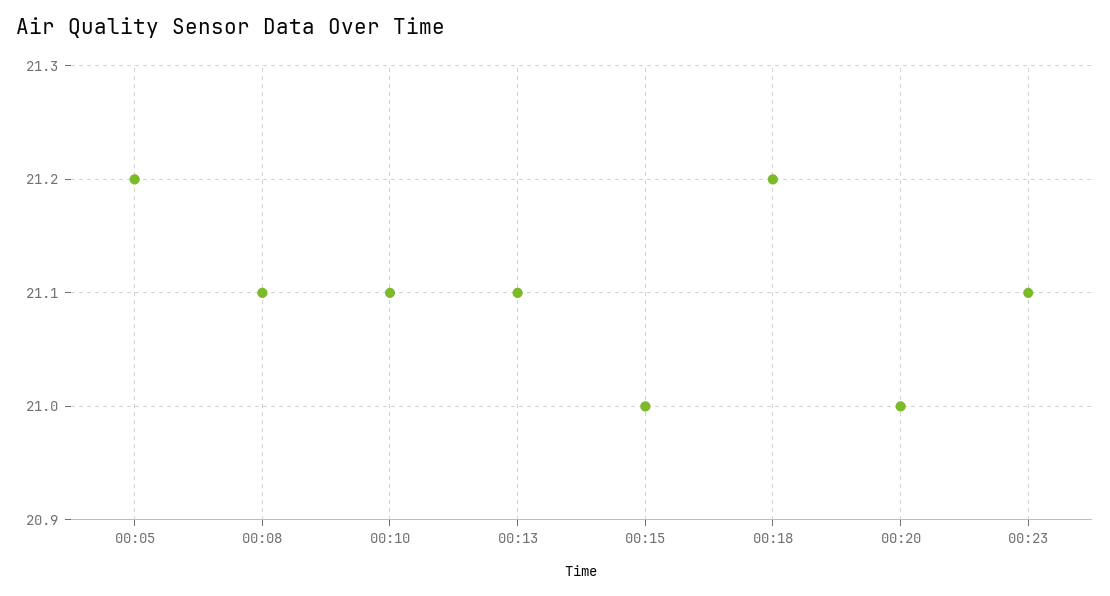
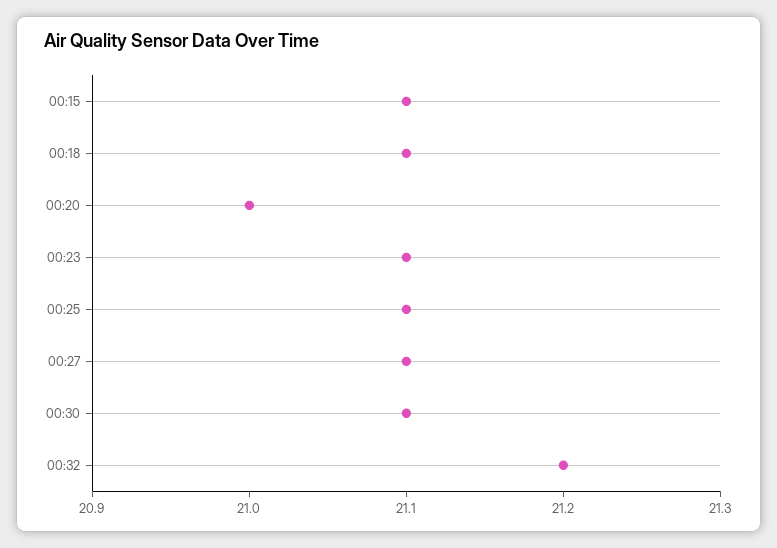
00:05: 21.2 -> none
00:08: 21.1 -> none
00:10: 21.1 -> none
00:13: 21.1 -> none
00:15: 21 -> 21.1
00:18: 21.2 -> 21.1
00:25: none -> 21.1
00:27: none -> 21.1
00:30: none -> 21.1
00:32: none -> 21.2

